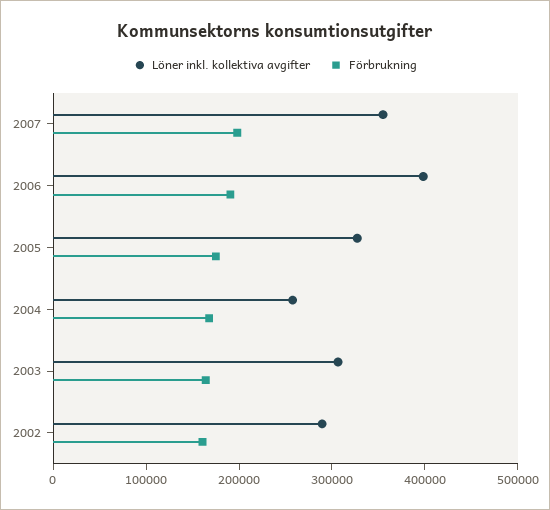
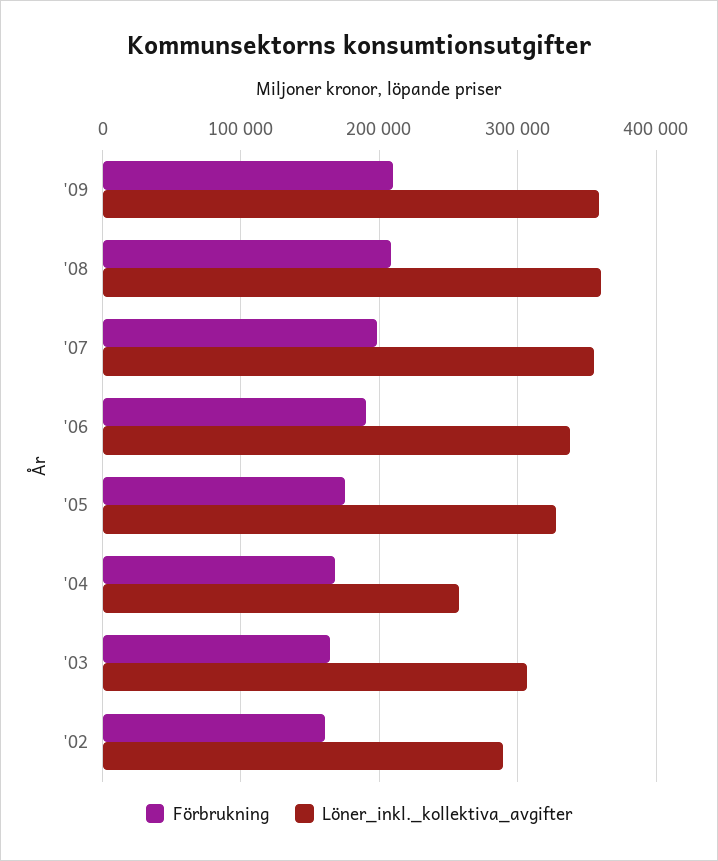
Löner inkl. kollektiva avgifter, 2006: 400000 -> 340000
Förbrukning, '09: none -> 210000
Löner inkl. kollektiva avgifter, '09: none -> 360000
Förbrukning, '08: none -> 210000
Löner inkl. kollektiva avgifter, '08: none -> 360000

